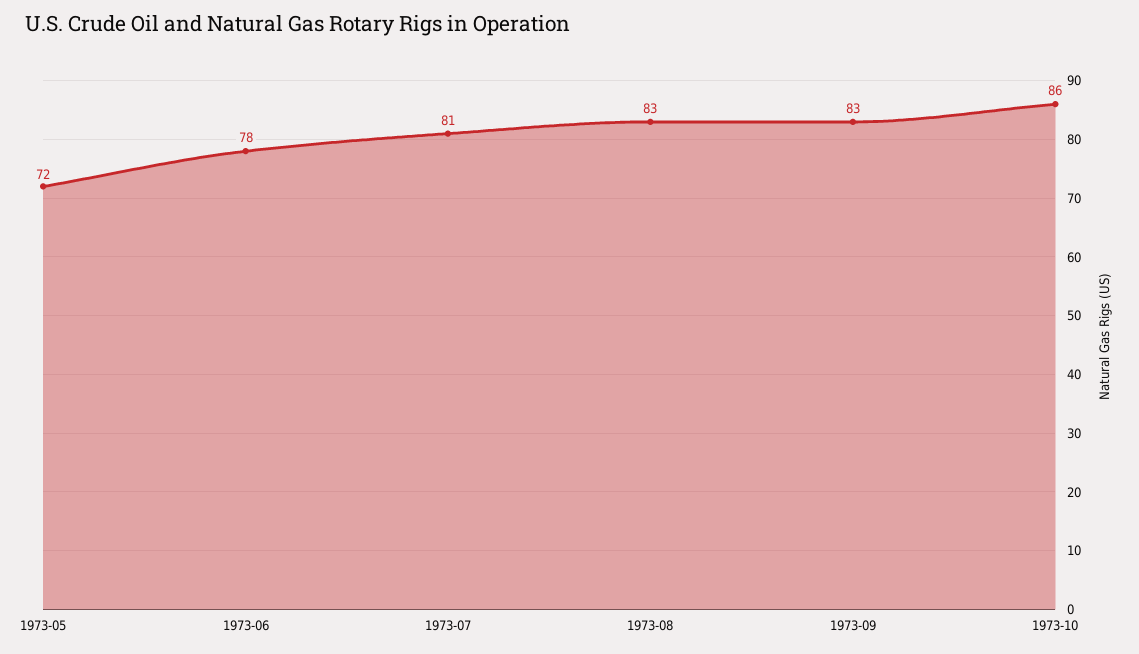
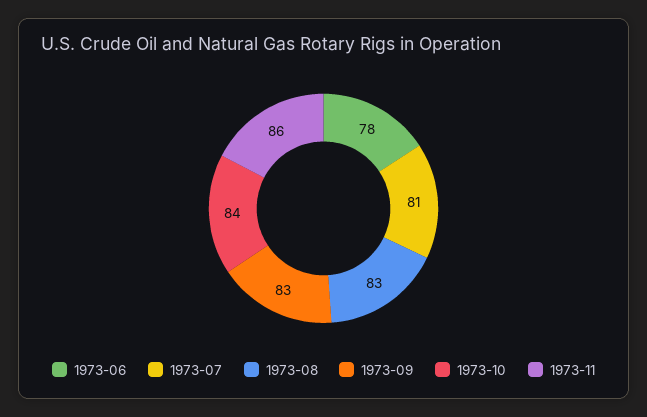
1973-05: 72 -> none
1973-10: 86 -> 84
1973-11: none -> 86

